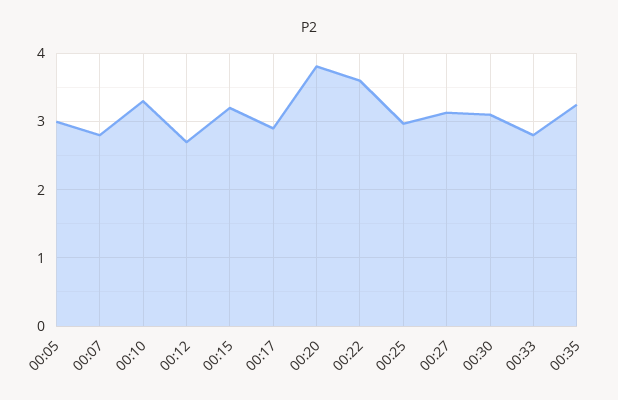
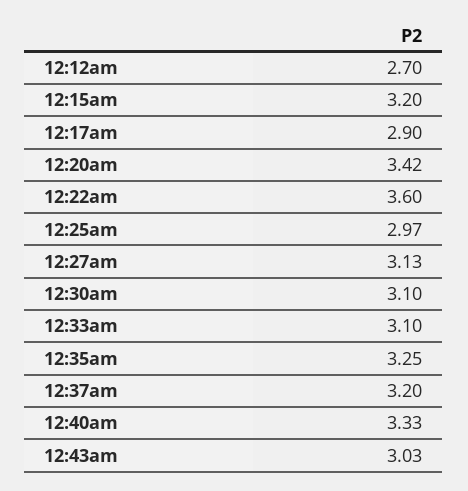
00:05: 3 -> none
00:07: 2.8 -> none
00:10: 3.3 -> none
00:20: 3.8 -> 3.42
00:33: 2.8 -> 3.1
12:37am: none -> 3.2
12:40am: none -> 3.33
12:43am: none -> 3.03

